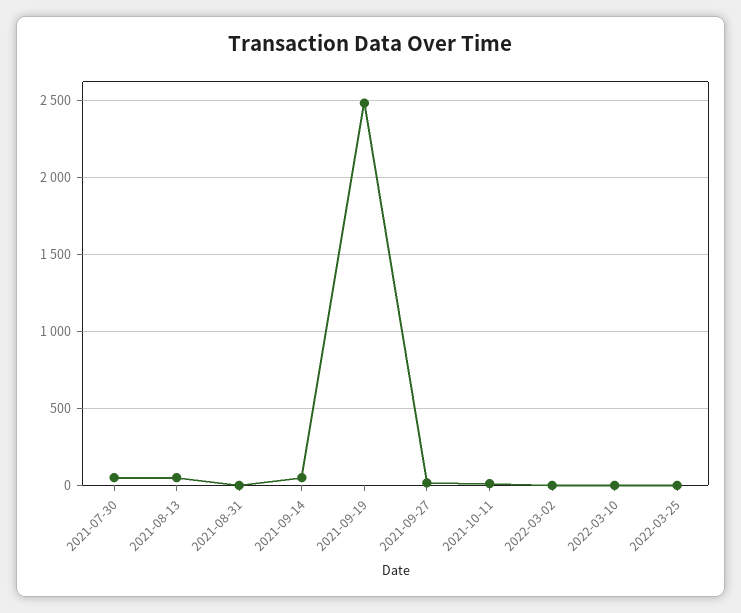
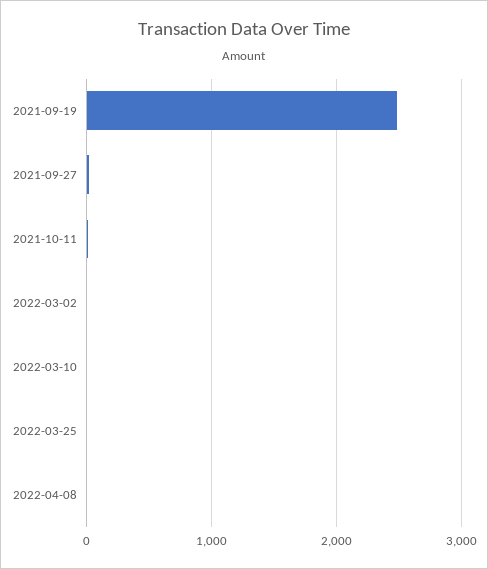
2021-07-30: 50 -> none
2021-08-13: 50 -> none
2021-08-31: 0 -> none
2021-09-14: 50 -> none
2022-04-08: none -> 0

